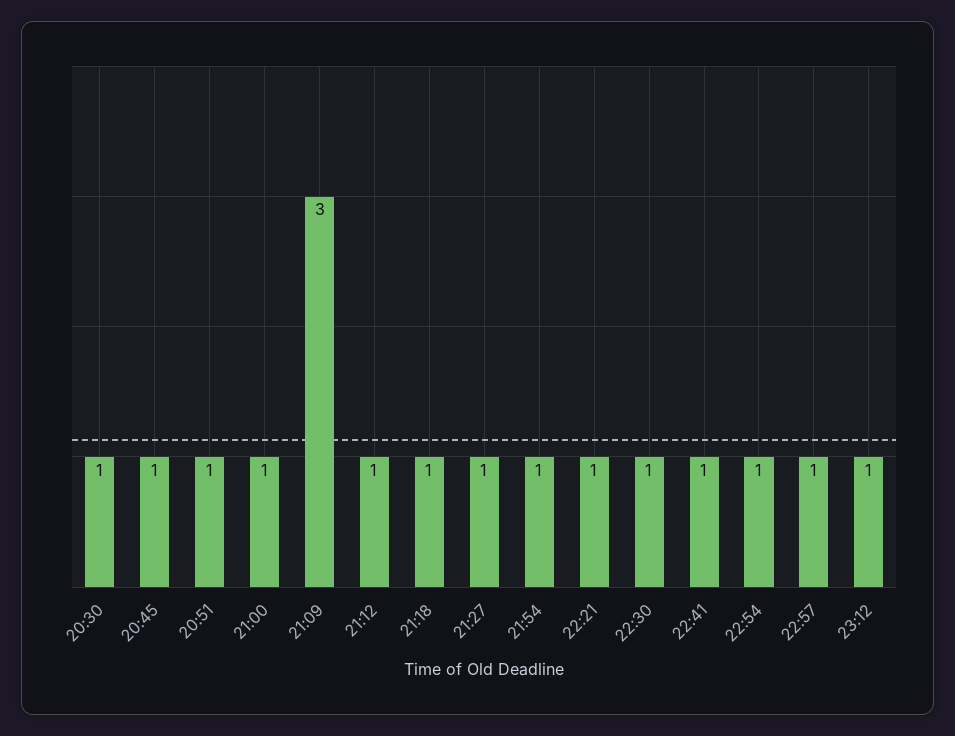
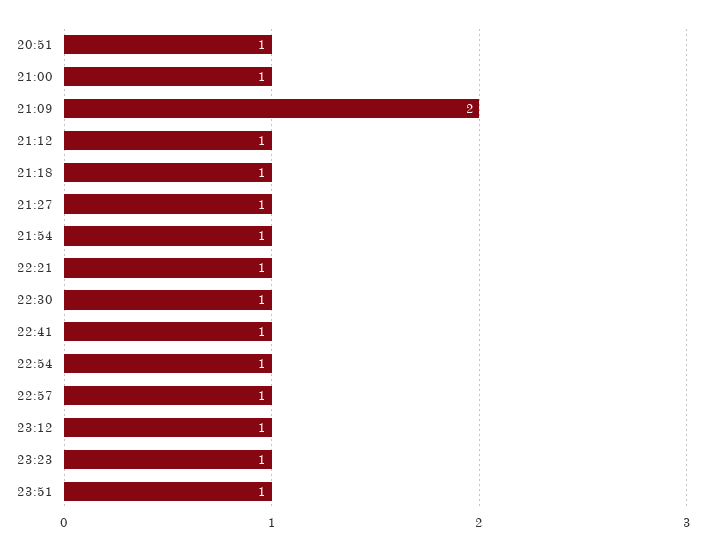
20:30: 1 -> none
20:45: 1 -> none
21:09: 3 -> 2
23:23: none -> 1
23:51: none -> 1

